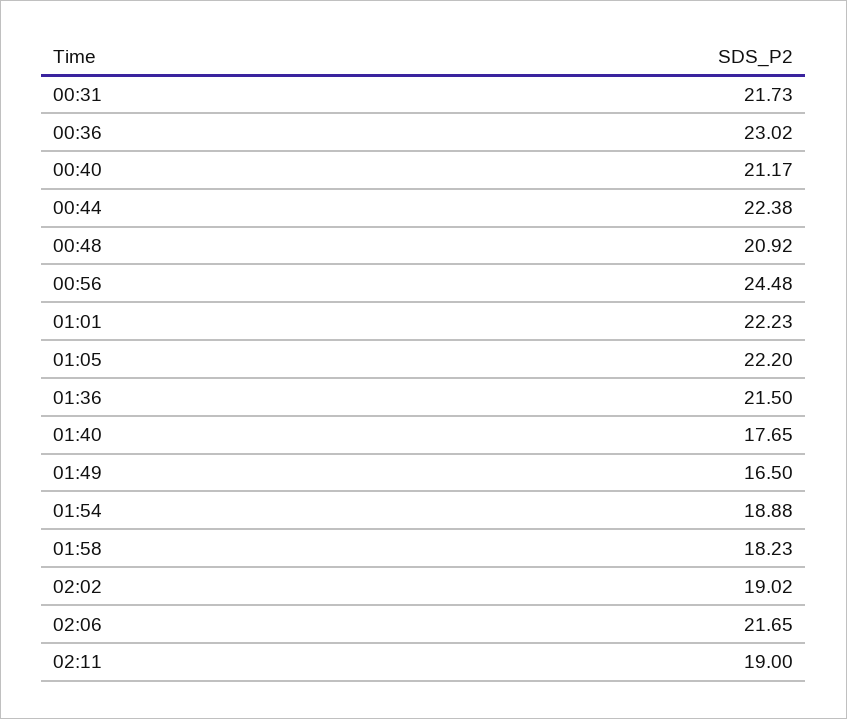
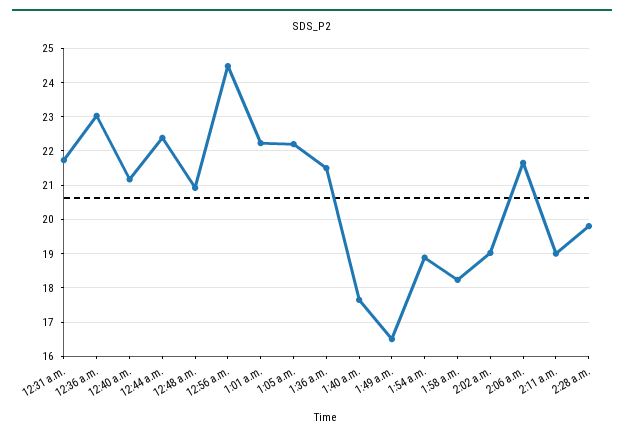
2:28 a.m.: none -> 19.8

